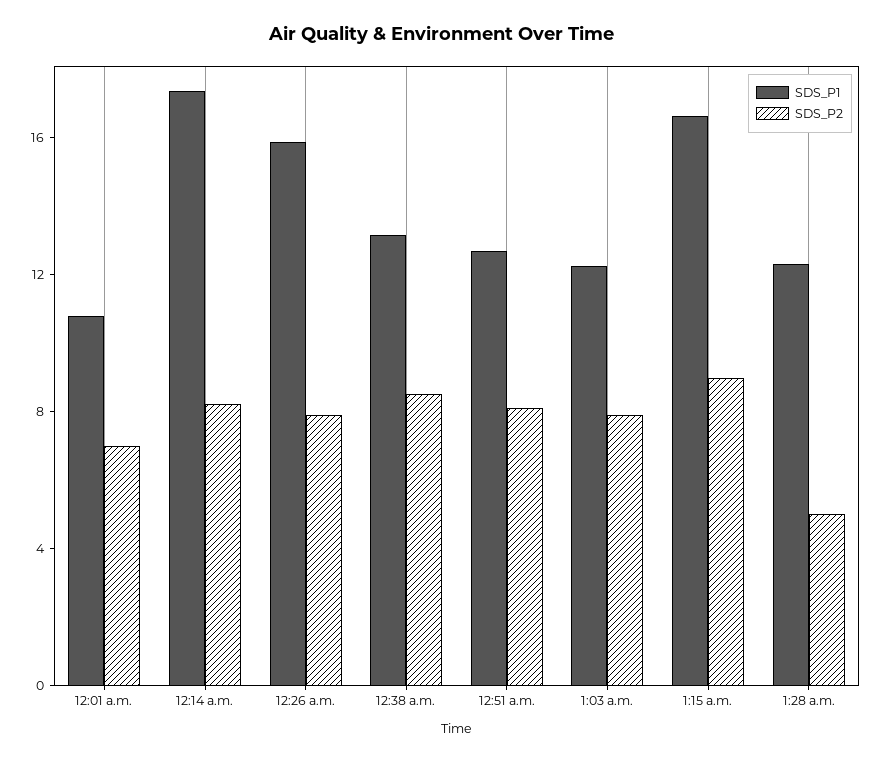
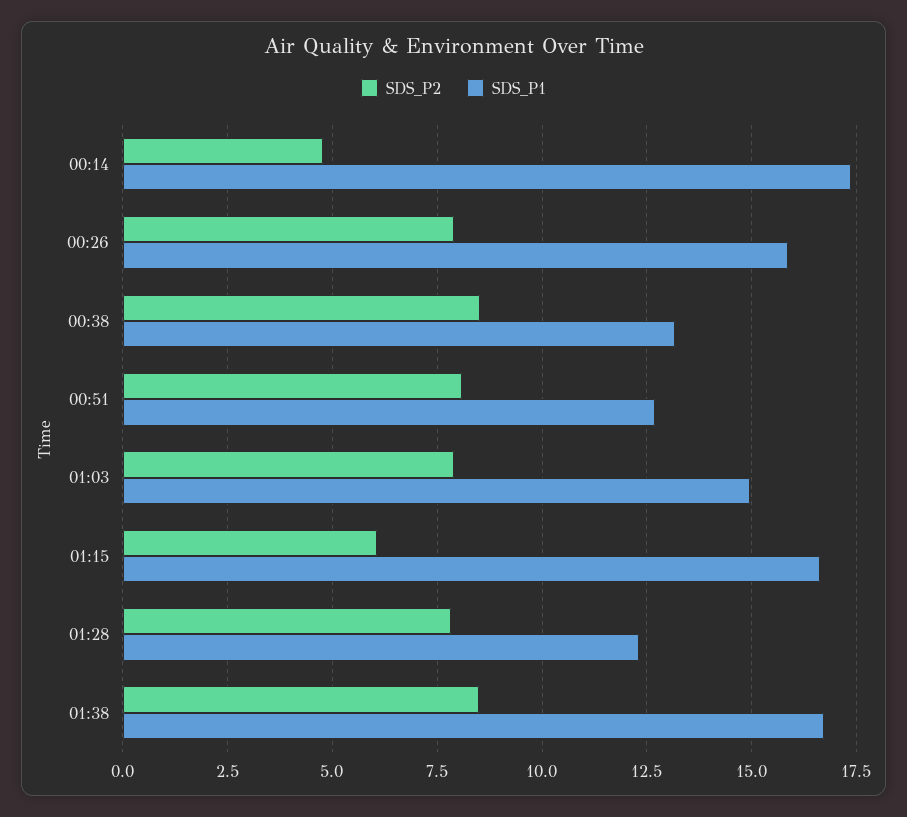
SDS_P1, 12:01 a.m.: 11 -> none
SDS_P2, 12:01 a.m.: 7 -> none
SDS_P2, 12:14 a.m.: 8 -> 4.75
SDS_P1, 1:03 a.m.: 12 -> 15
SDS_P2, 1:15 a.m.: 9 -> 6
SDS_P2, 1:28 a.m.: 5 -> 7.75
SDS_P2, 01:38: none -> 8.5
SDS_P1, 01:38: none -> 16.75

